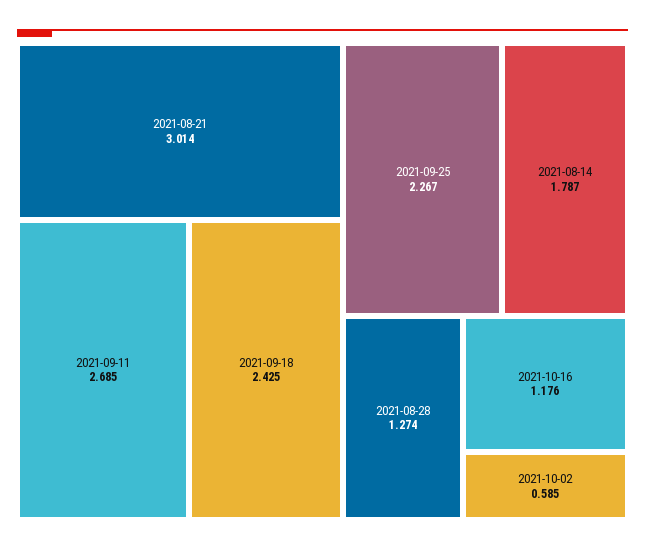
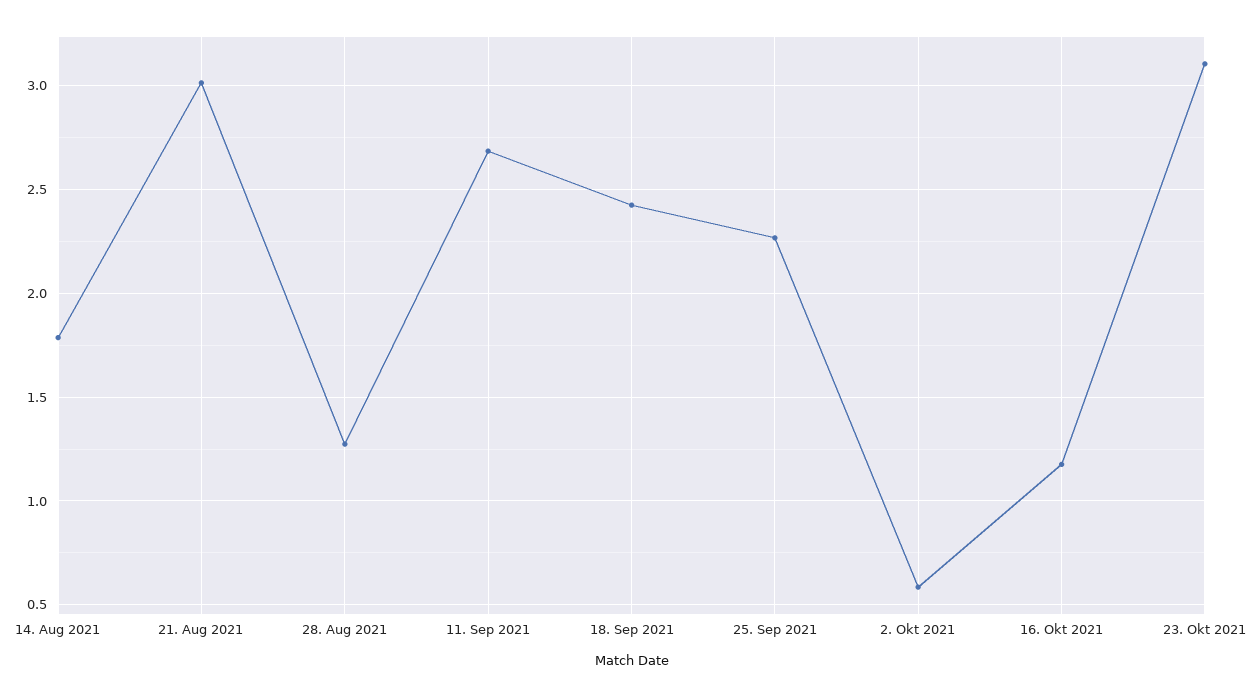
23. Okt 2021: none -> 3.1

